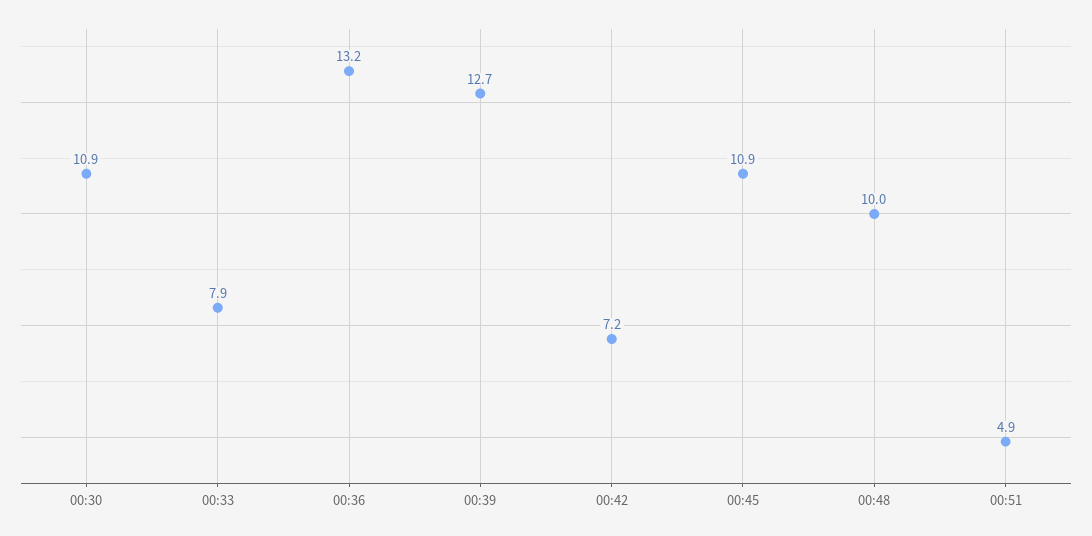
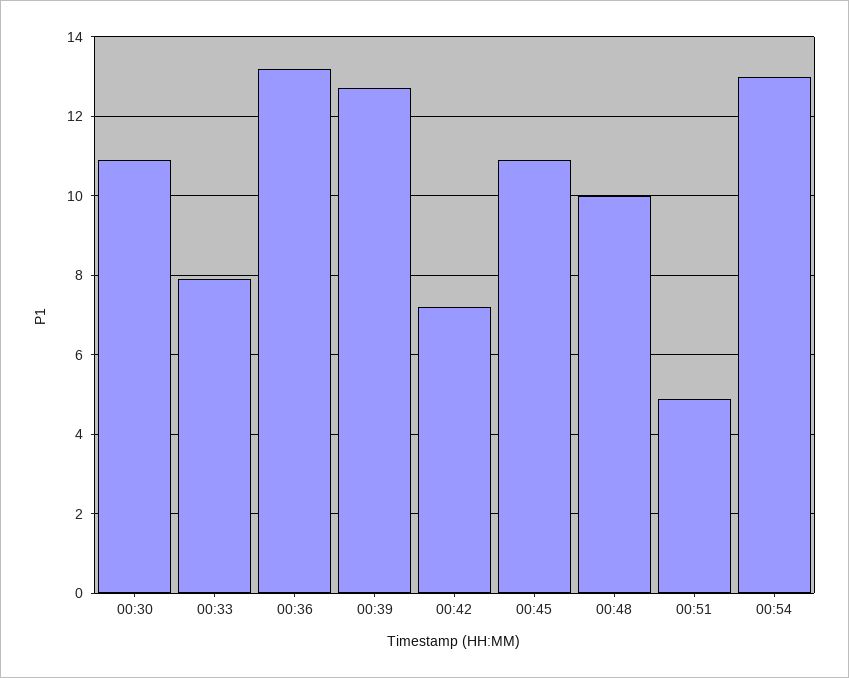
00:54: none -> 13

